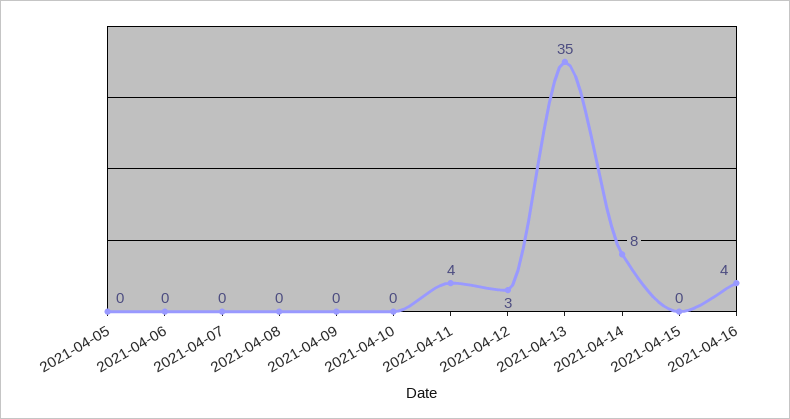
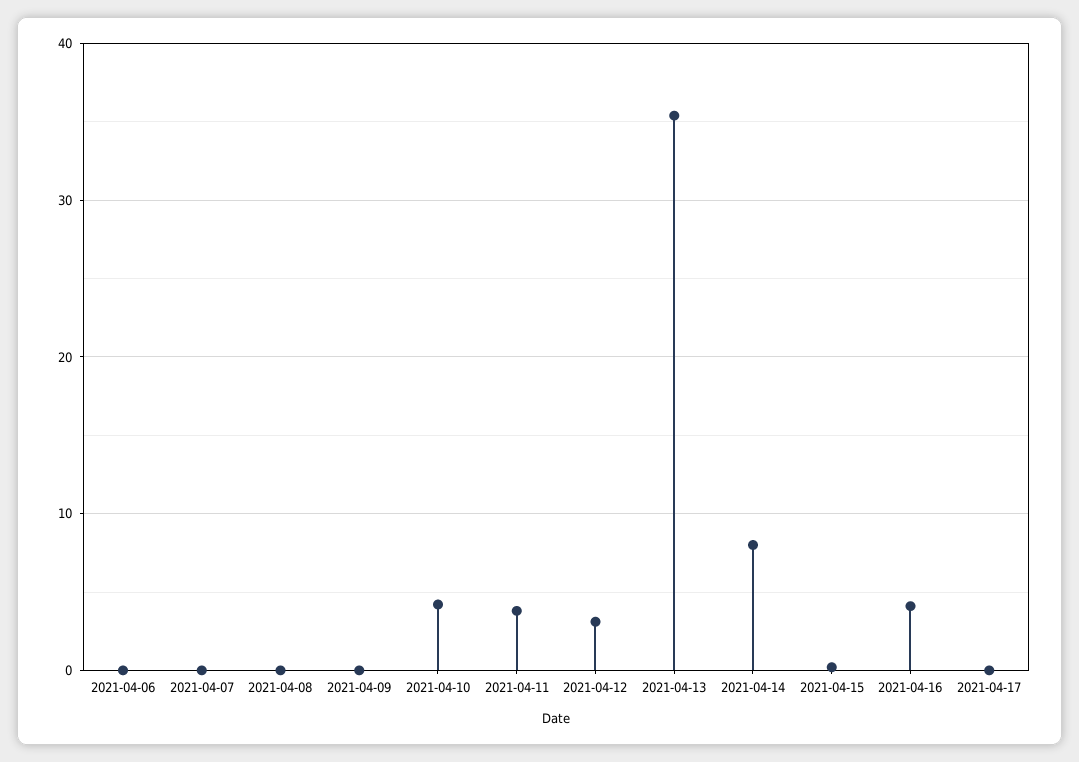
2021-04-05: 0 -> none
2021-04-10: 0 -> 4
2021-04-17: none -> 0

